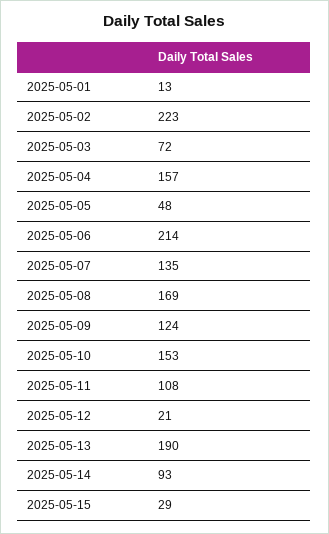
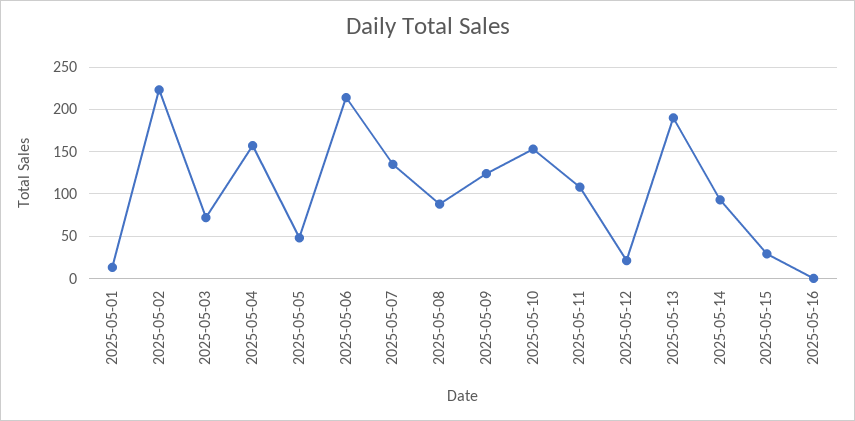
2025-05-08: 169 -> 90
2025-05-16: none -> 0

